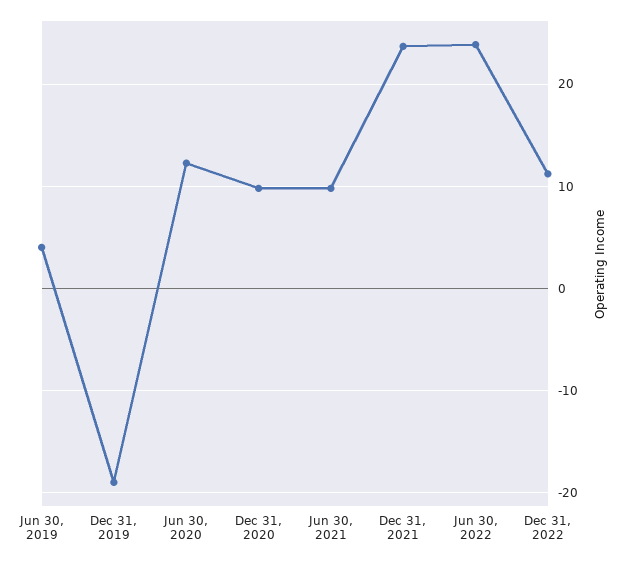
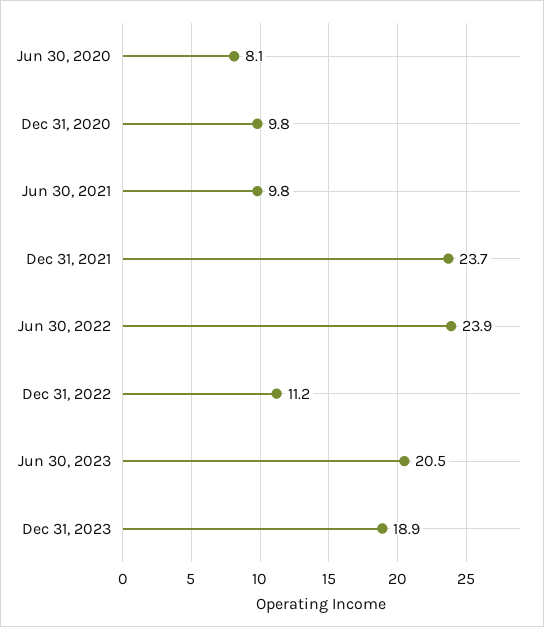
Jun 30, 2019: 4 -> none
Dec 31, 2019: -19 -> none
Jun 30, 2020: 12 -> 8.1
Jun 30, 2023: none -> 20.5
Dec 31, 2023: none -> 18.9

